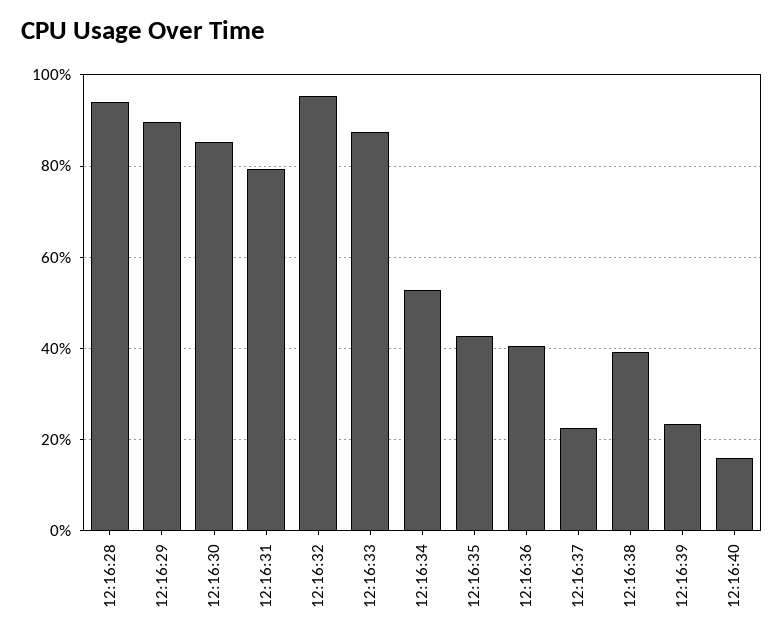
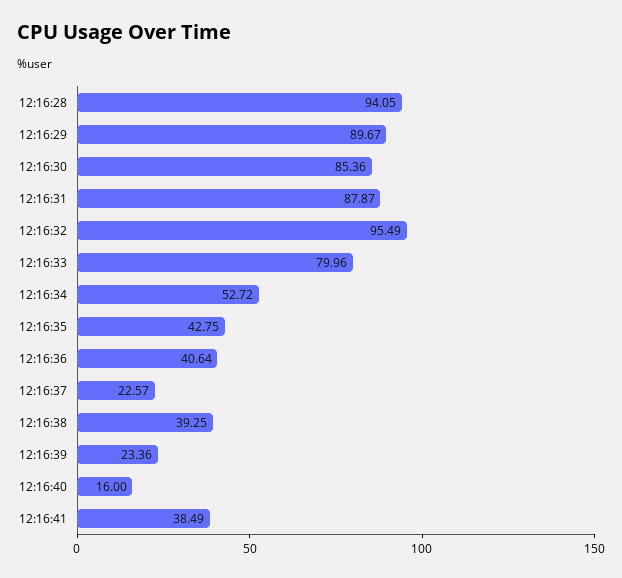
12:16:31: 80 -> 87.87
12:16:33: 88 -> 79.96
12:16:41: none -> 38.49

